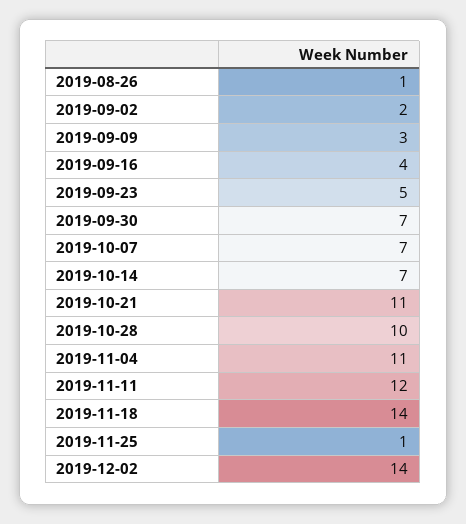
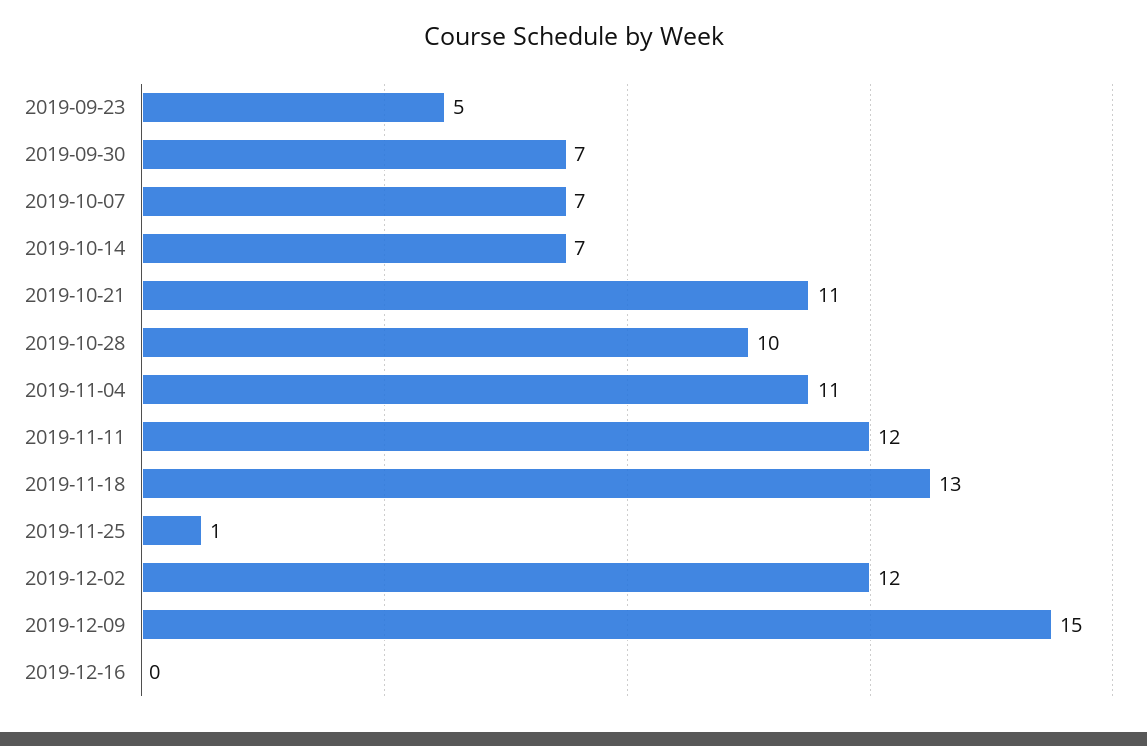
2019-08-26: 1 -> none
2019-09-02: 2 -> none
2019-09-09: 3 -> none
2019-09-16: 4 -> none
2019-11-18: 14 -> 13
2019-12-02: 14 -> 12
2019-12-09: none -> 15
2019-12-16: none -> 0

